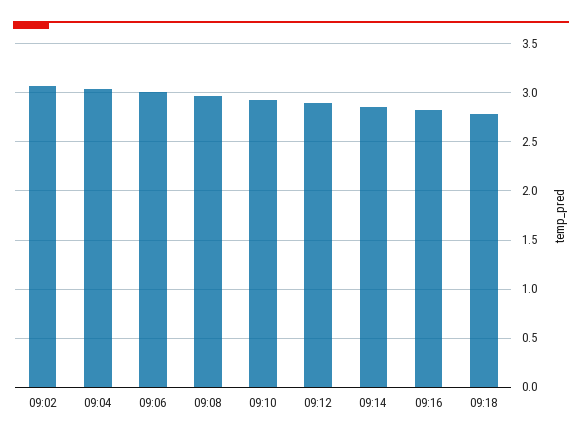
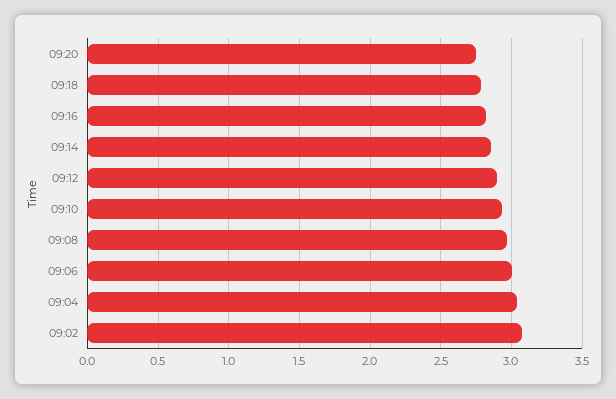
09:20: none -> 2.75

